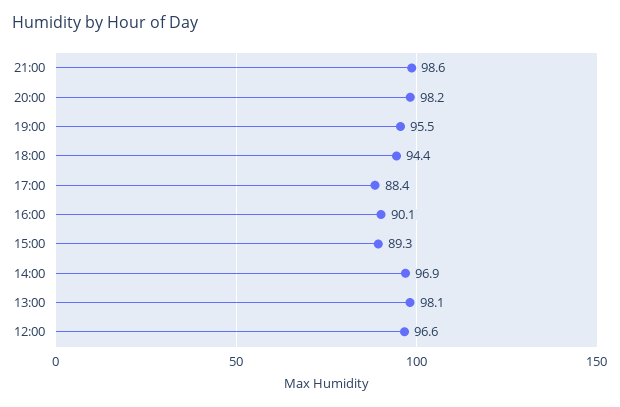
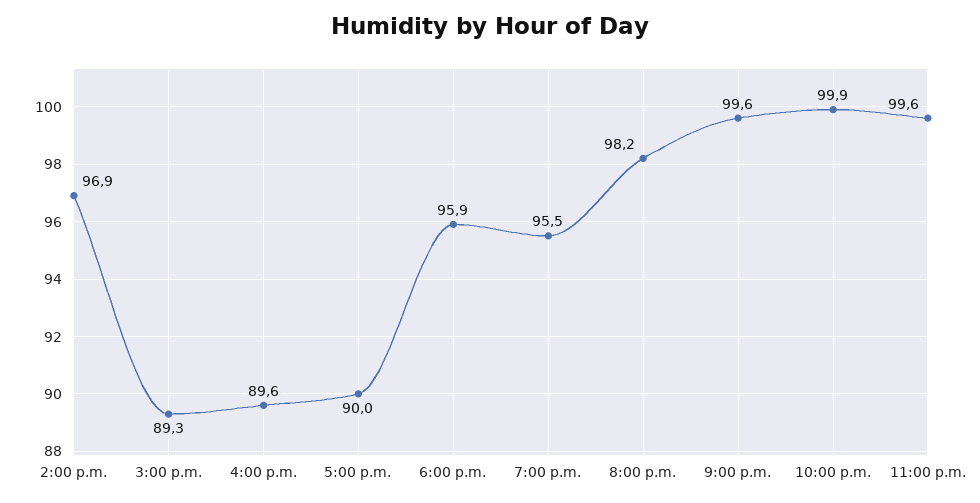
21:00: 98.6 -> 99.6
18:00: 94.4 -> 95.9
17:00: 88.4 -> 90
16:00: 90.1 -> 89.6
13:00: 98.1 -> none
12:00: 96.6 -> none
10:00 p.m.: none -> 99.9
11:00 p.m.: none -> 99.6

